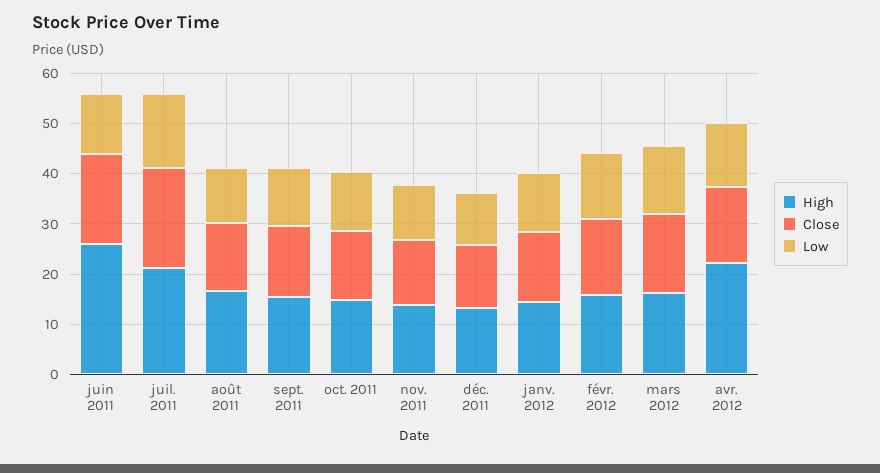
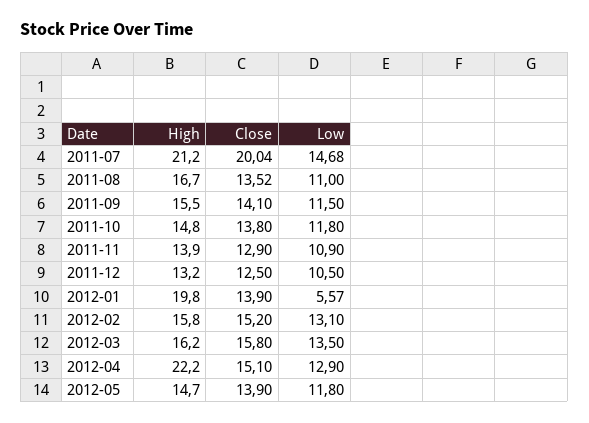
High, juin 2011: 26 -> none
Close, juin 2011: 18 -> none
Low, juin 2011: 12 -> none
High, janv. 2012: 14 -> 19.8
Low, janv. 2012: 12 -> 5.57
High, 2012-05: none -> 14.7
Close, 2012-05: none -> 13.9
Low, 2012-05: none -> 11.8

